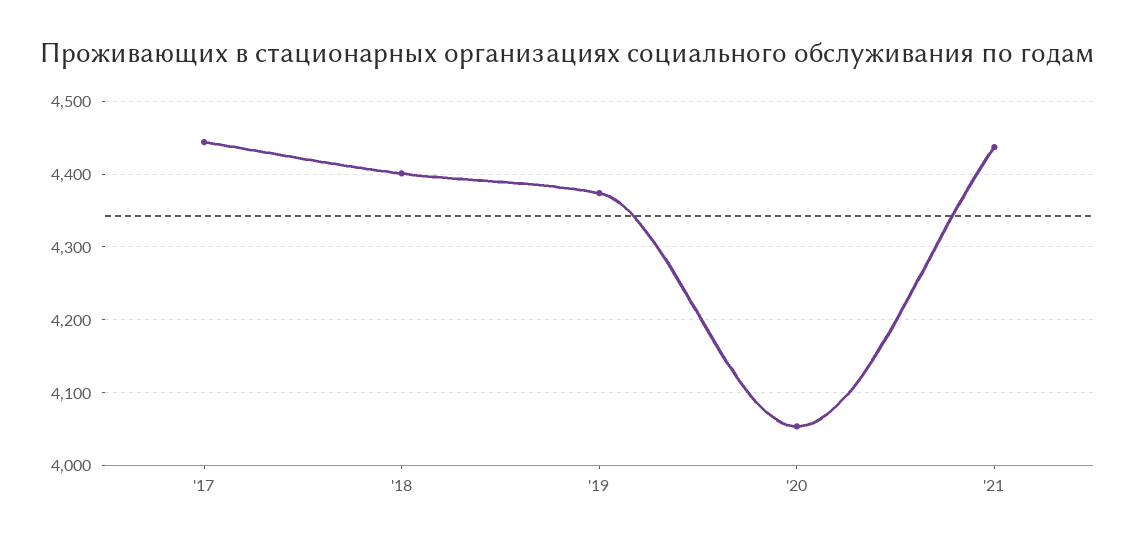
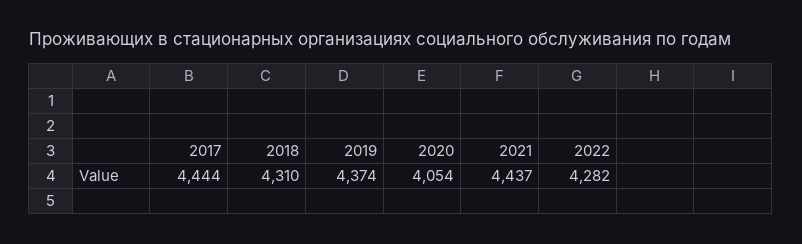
'18: 4400 -> 4310
2022: none -> 4282

